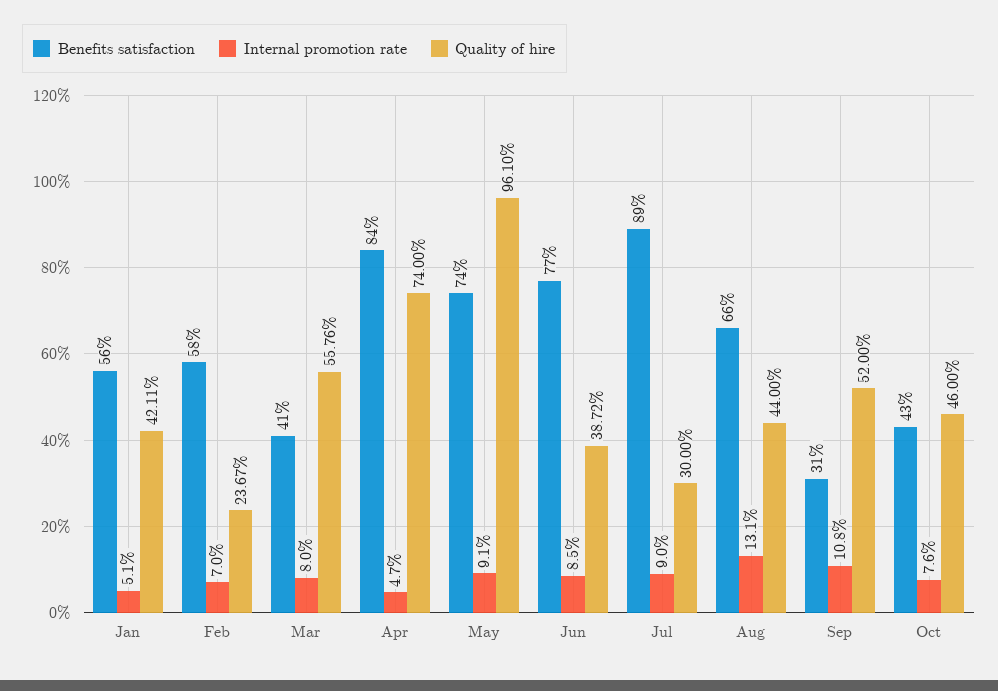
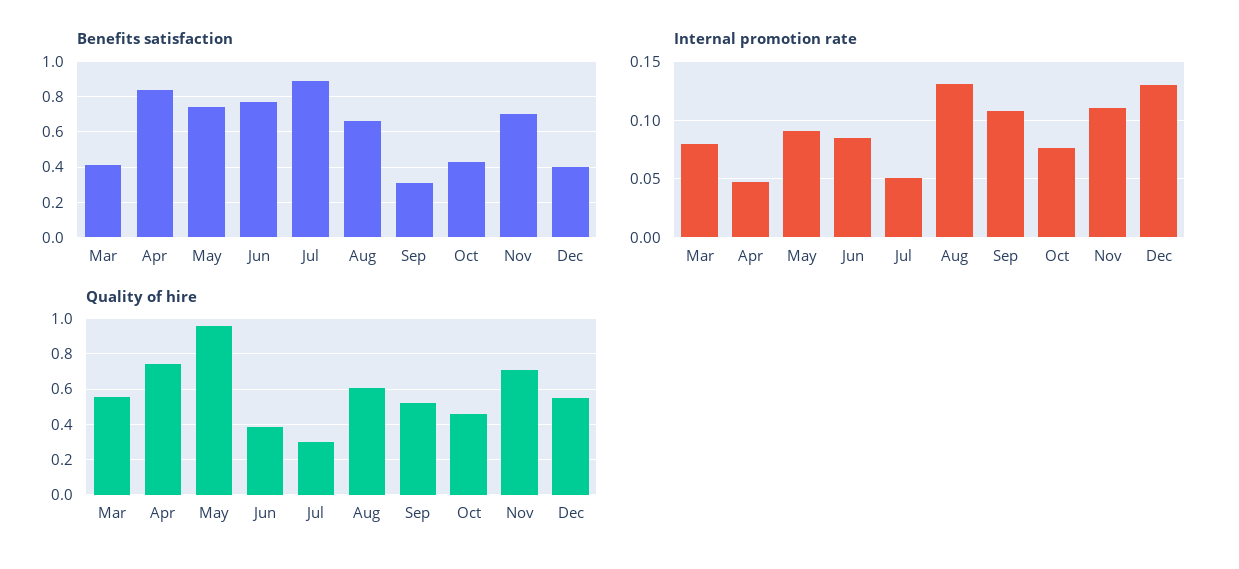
Benefits satisfaction, Jan: 0.56 -> none
Internal promotion rate, Jan: 0.051 -> none
Quality of hire, Jan: 0.4211 -> none
Benefits satisfaction, Feb: 0.58 -> none
Internal promotion rate, Feb: 0.07 -> none
Quality of hire, Feb: 0.2367 -> none
Internal promotion rate, Jul: 0.09 -> 0.05
Quality of hire, Aug: 0.44 -> 0.6
Benefits satisfaction, Nov: none -> 0.7
Benefits satisfaction, Dec: none -> 0.4
Internal promotion rate, Nov: none -> 0.11
Internal promotion rate, Dec: none -> 0.13
Quality of hire, Nov: none -> 0.7
Quality of hire, Dec: none -> 0.55

